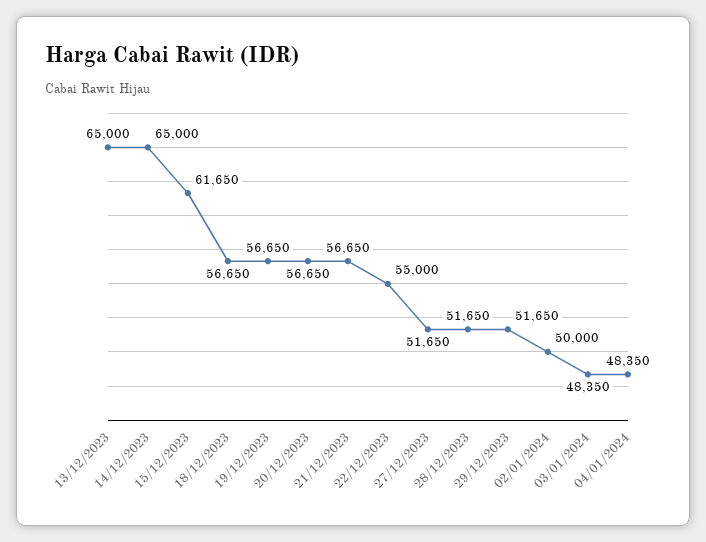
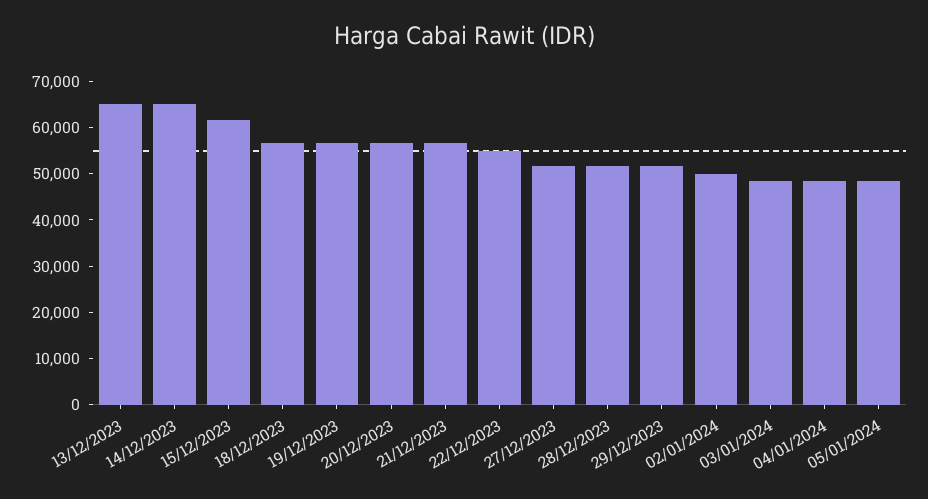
05/01/2024: none -> 48000

